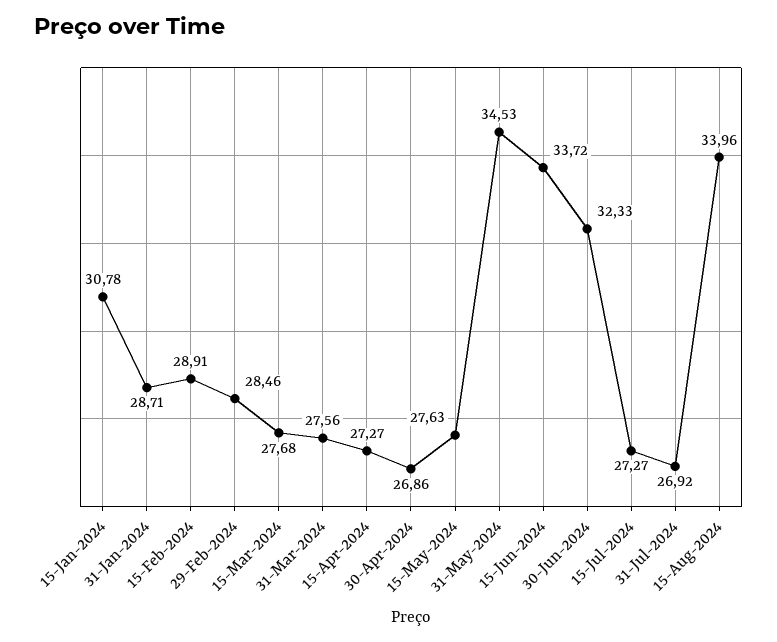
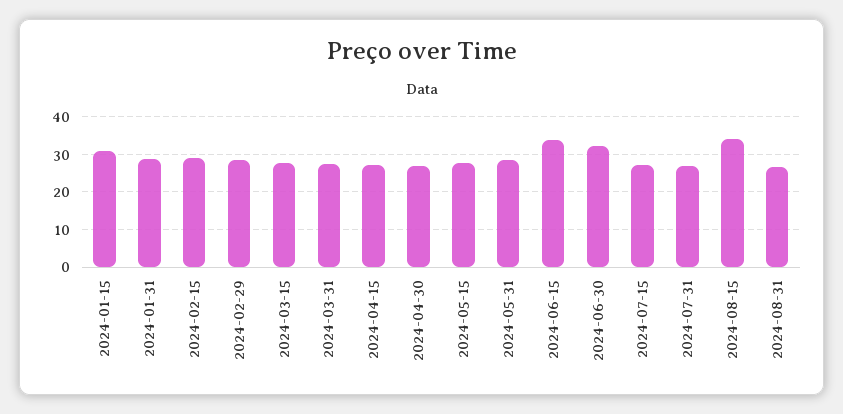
31-May-2024: 34.53 -> 28
2024-08-31: none -> 26

